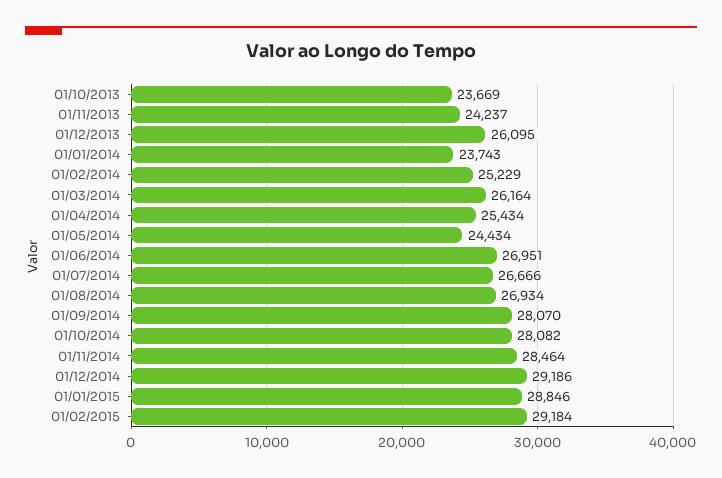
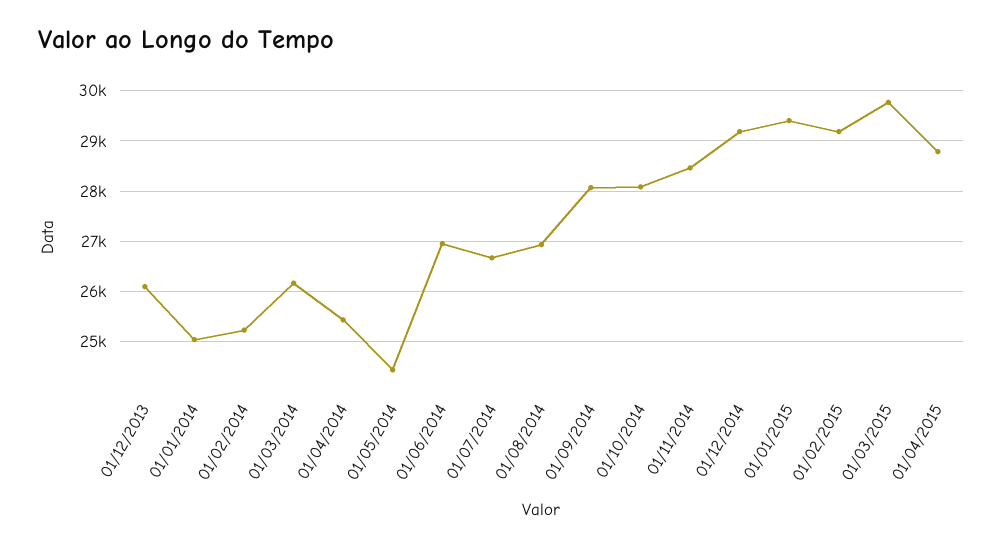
01/10/2013: 23669 -> none
01/11/2013: 24237 -> none
01/01/2014: 23743 -> 25000
01/01/2015: 28846 -> 29400
01/03/2015: none -> 29800
01/04/2015: none -> 28800

